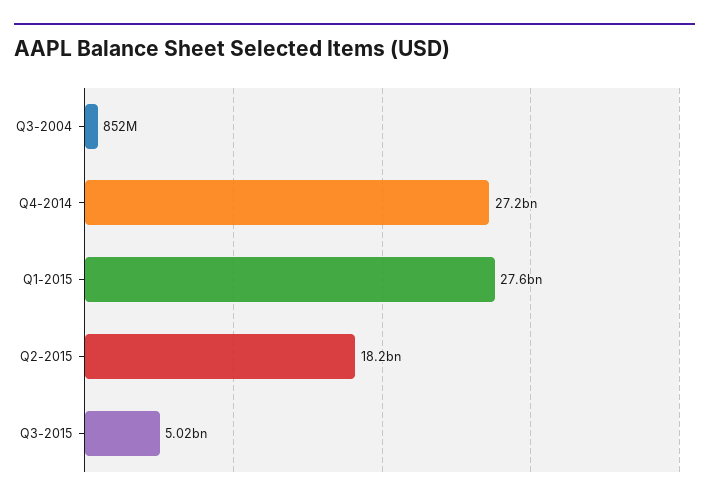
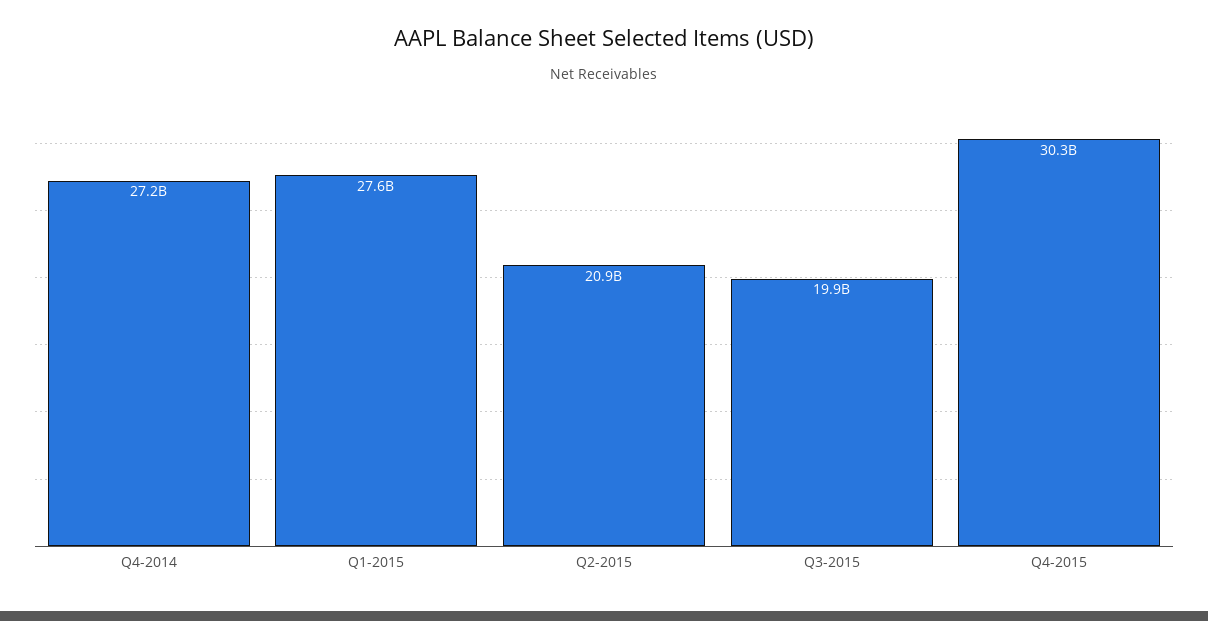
Q3-2004: 852000000 -> none
Q2-2015: 18200000000 -> 20900000000
Q3-2015: 5020000000 -> 19900000000
Q4-2015: none -> 30300000000

